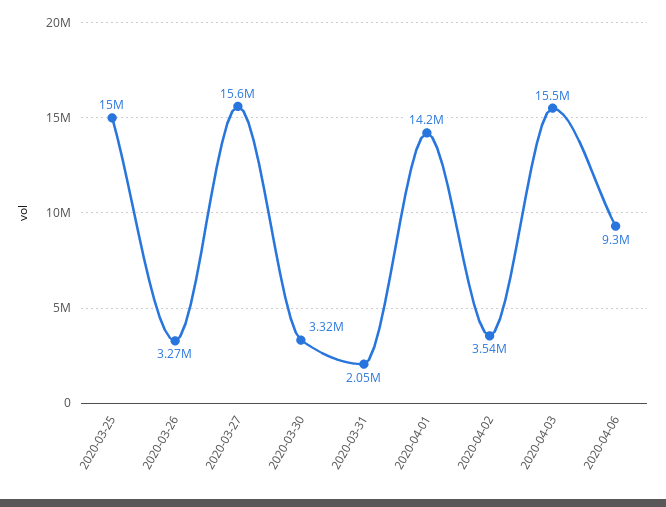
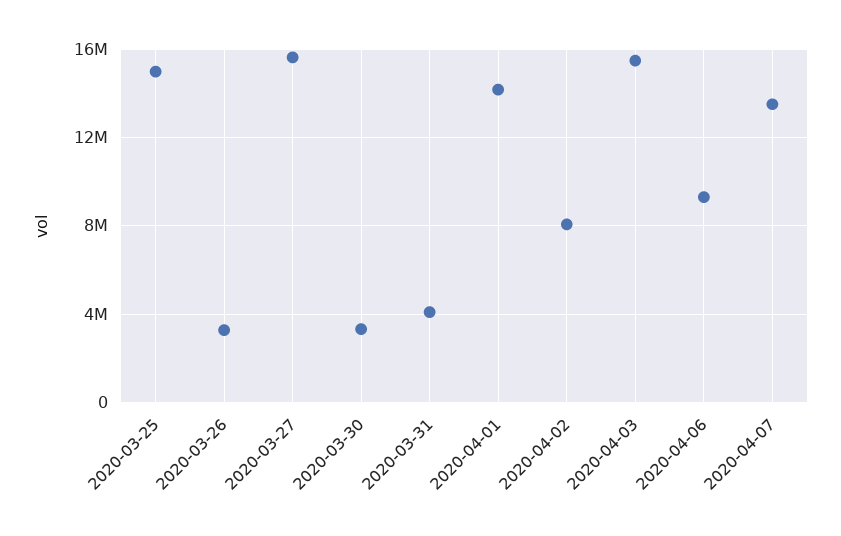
2020-03-31: 2050000 -> 4000000
2020-04-02: 3540000 -> 8000000
2020-04-07: none -> 13500000

